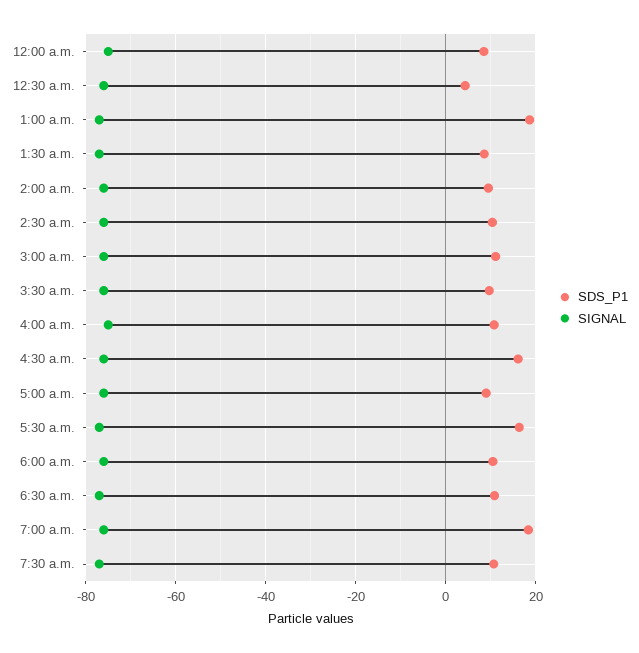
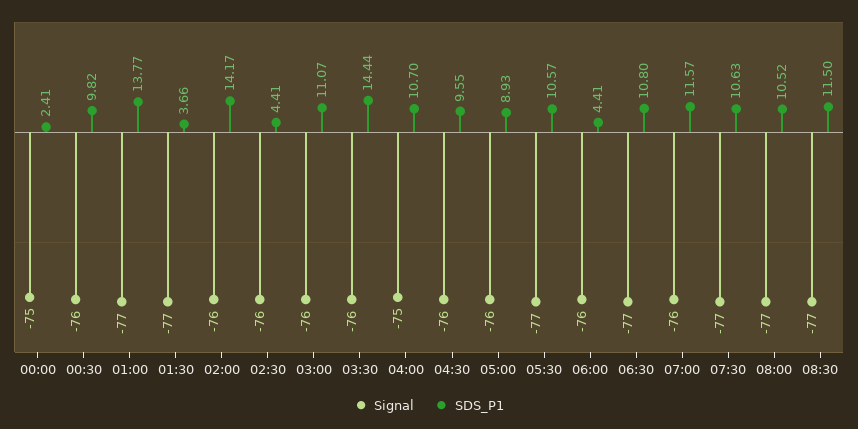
SDS_P1, 12:00 a.m.: 8 -> 2.41
SDS_P1, 12:30 a.m.: 4 -> 9.82
SDS_P1, 1:00 a.m.: 18 -> 13.77
SDS_P1, 1:30 a.m.: 8 -> 3.66
SDS_P1, 2:00 a.m.: 10 -> 14.17
SDS_P1, 2:30 a.m.: 10 -> 4.41
SDS_P1, 3:30 a.m.: 10 -> 14.44
SDS_P1, 4:30 a.m.: 16 -> 9.55
SDS_P1, 5:30 a.m.: 16 -> 10.57
SDS_P1, 6:00 a.m.: 10 -> 4.41
SDS_P1, 7:00 a.m.: 18 -> 11.57
SIGNAL, 08:00: none -> -77
SDS_P1, 08:00: none -> 10.52
SIGNAL, 08:30: none -> -77
SDS_P1, 08:30: none -> 11.5

